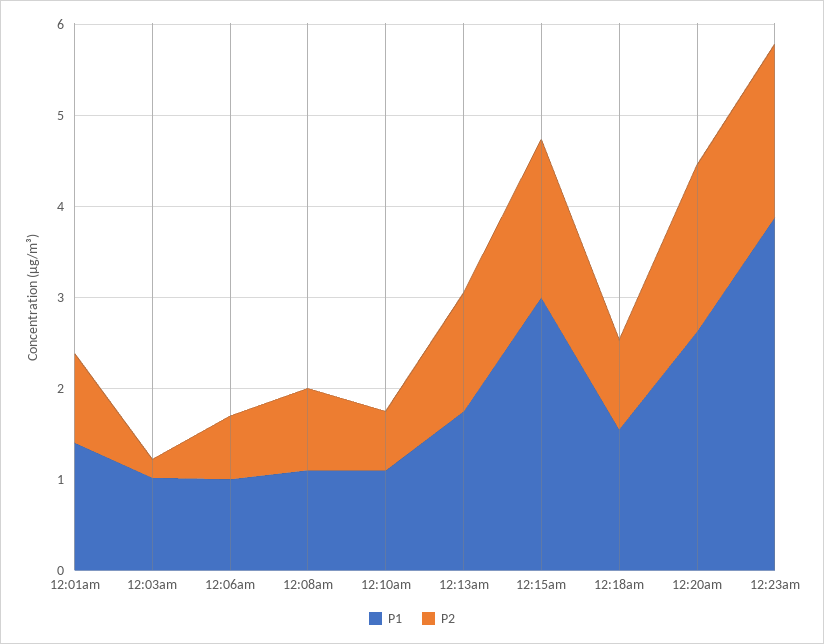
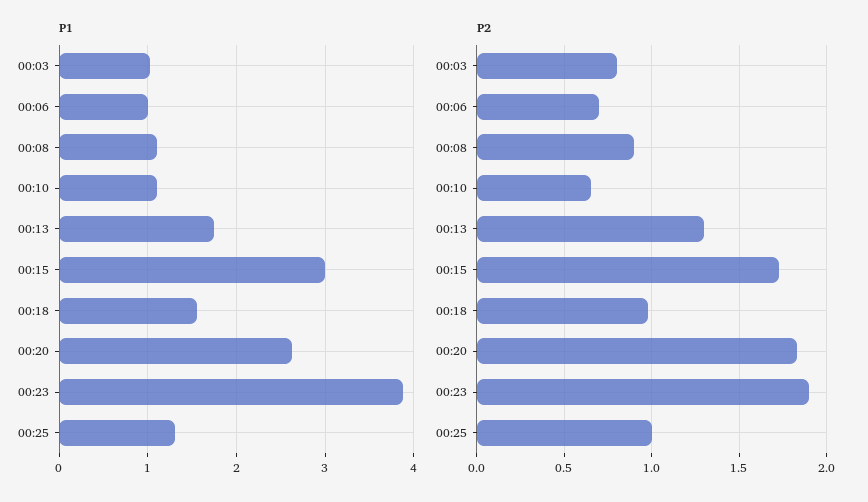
P1, 12:01am: 1.4 -> none
P2, 12:01am: 1 -> none
P2, 12:03am: 0.2 -> 0.8
P1, 00:25: none -> 1.3
P2, 00:25: none -> 1

